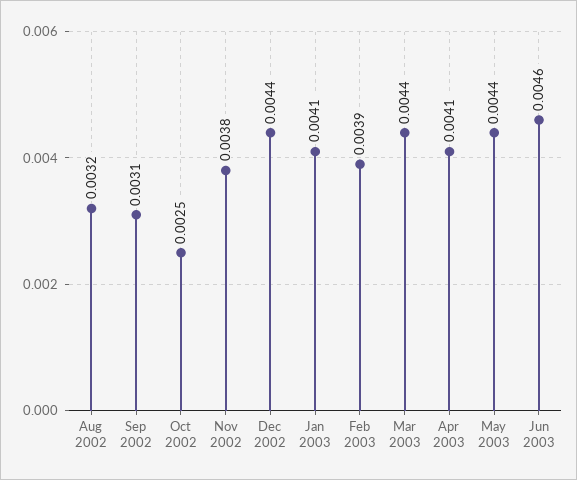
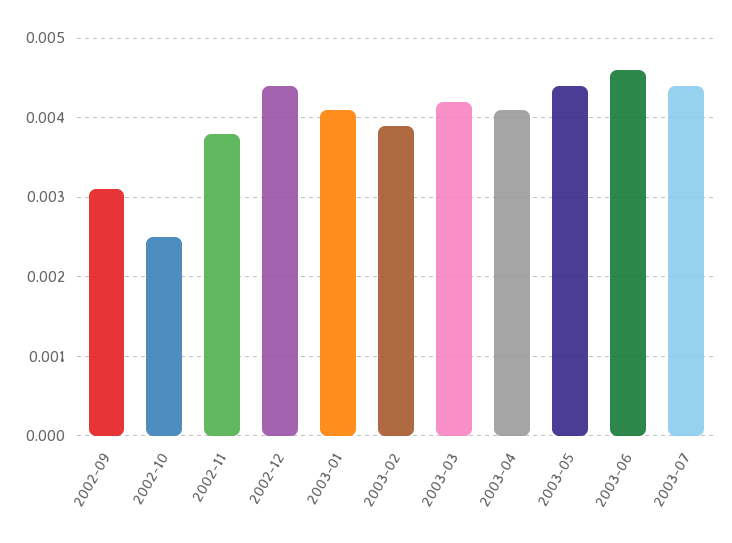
Aug 2002: 0.0032 -> none
Mar 2003: 0.0044 -> 0.0042
2003-07: none -> 0.0044

